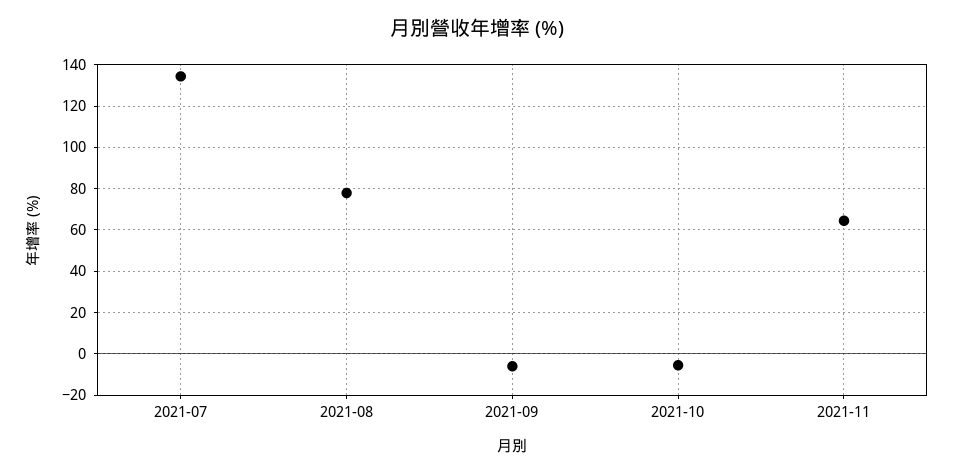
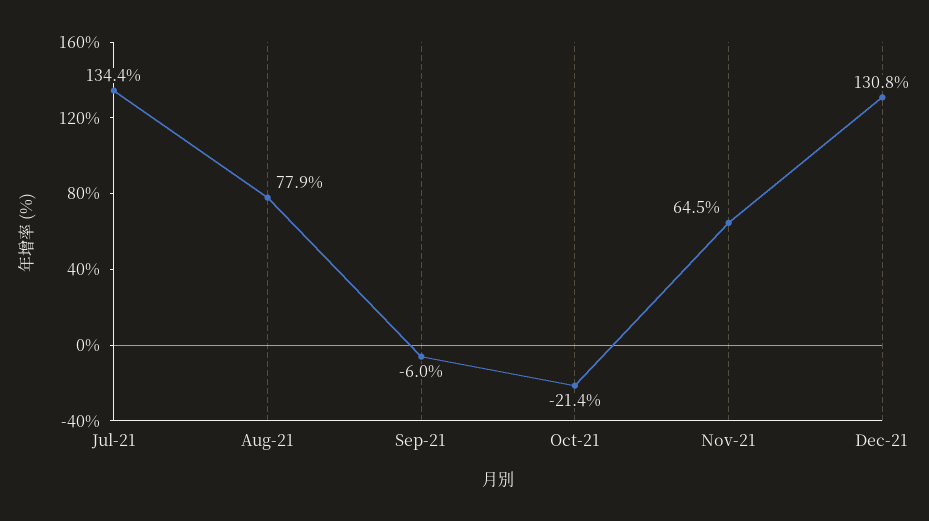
2021-10: -5 -> -21.4
Dec-21: none -> 130.8

